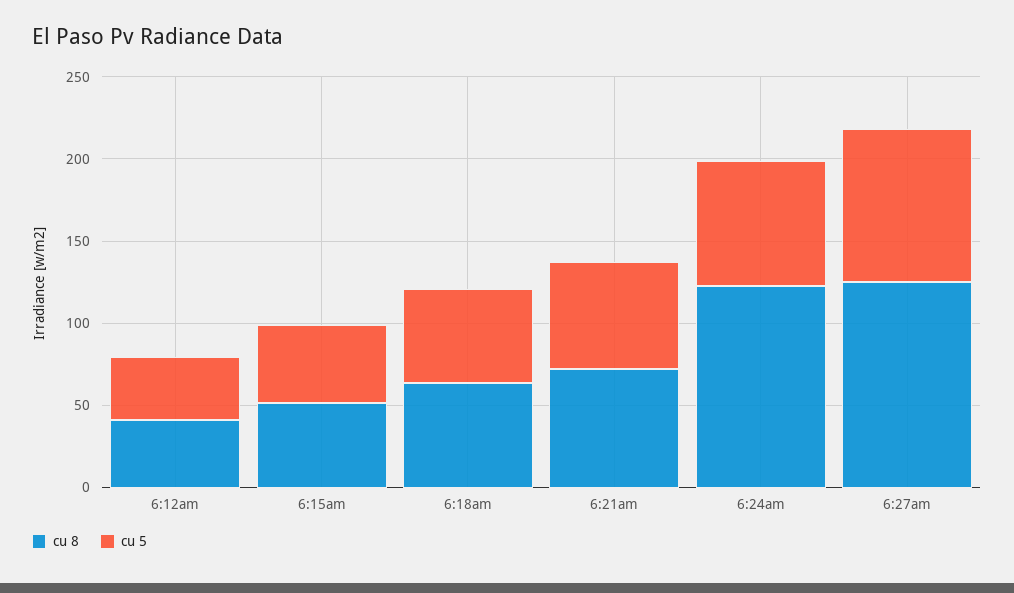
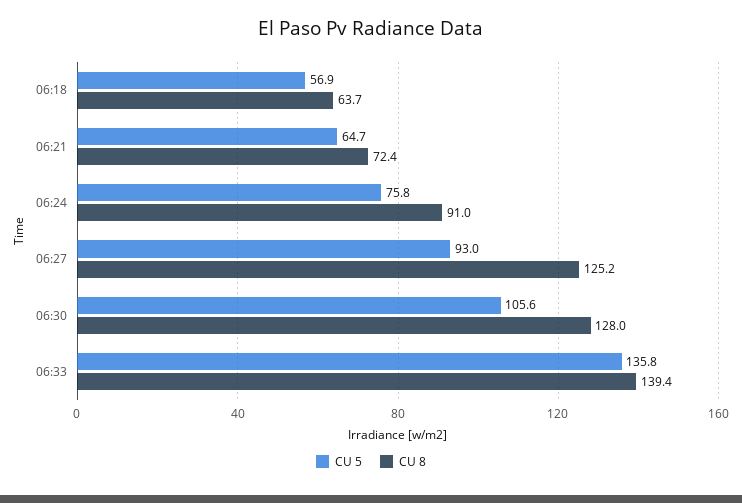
cu 8, 6:12am: 40 -> none
cu 5, 6:12am: 40 -> none
cu 8, 6:15am: 50 -> none
cu 5, 6:15am: 50 -> none
cu 8, 6:24am: 120 -> 91
cu 5, 06:30: none -> 105.6
cu 8, 06:30: none -> 128
cu 5, 06:33: none -> 135.8
cu 8, 06:33: none -> 139.4

